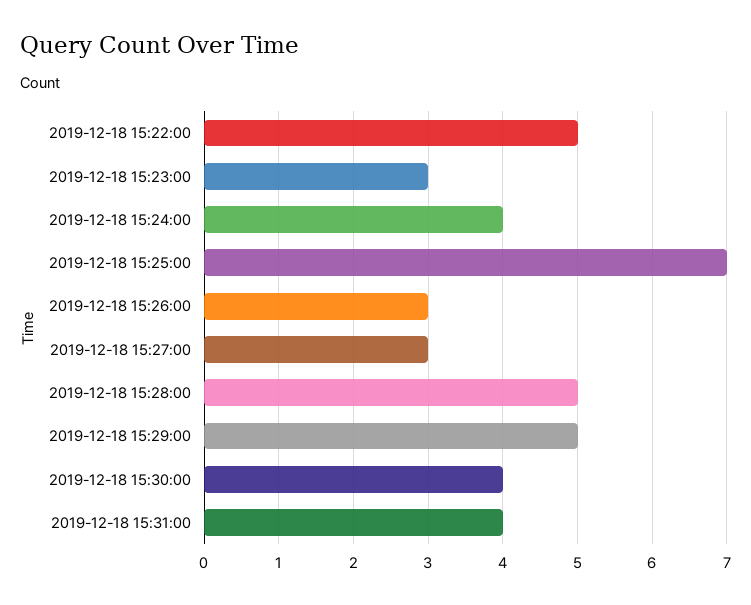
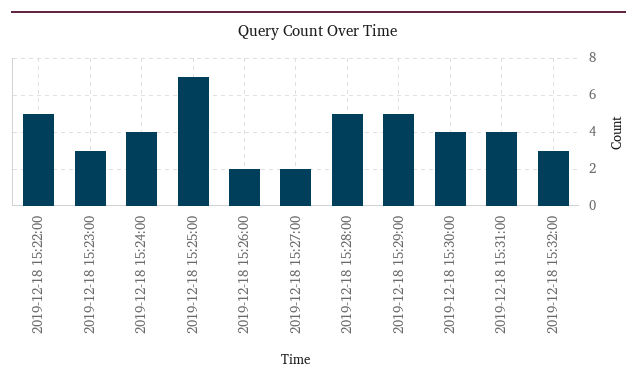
2019-12-18 15:26:00: 3 -> 2
2019-12-18 15:27:00: 3 -> 2
2019-12-18 15:32:00: none -> 3

